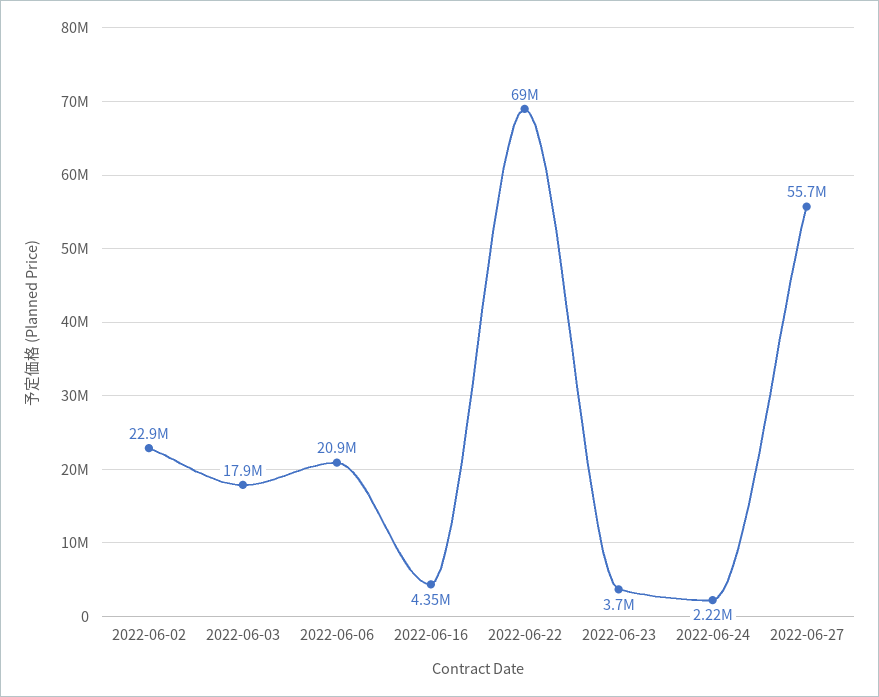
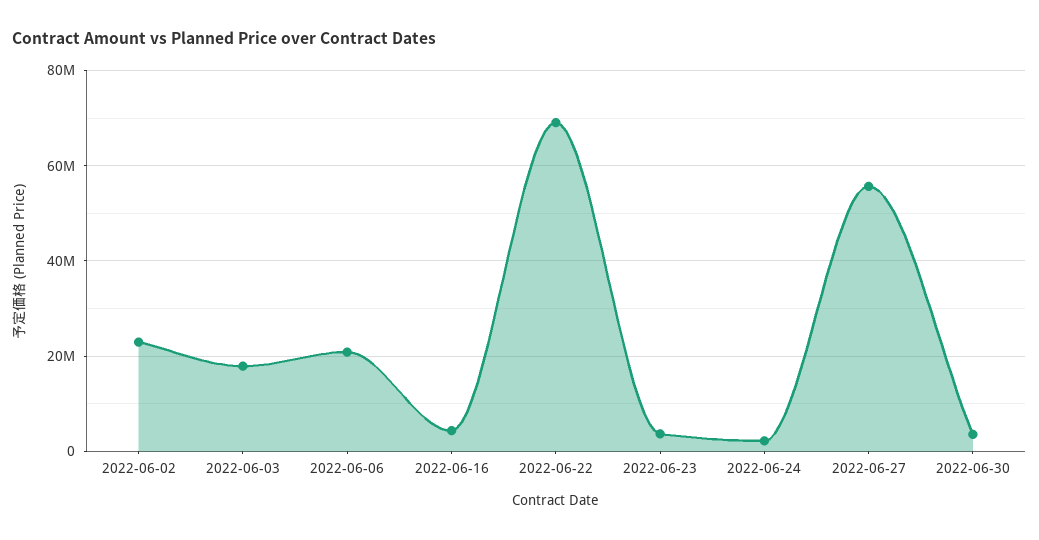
2022-06-30: none -> 4000000

